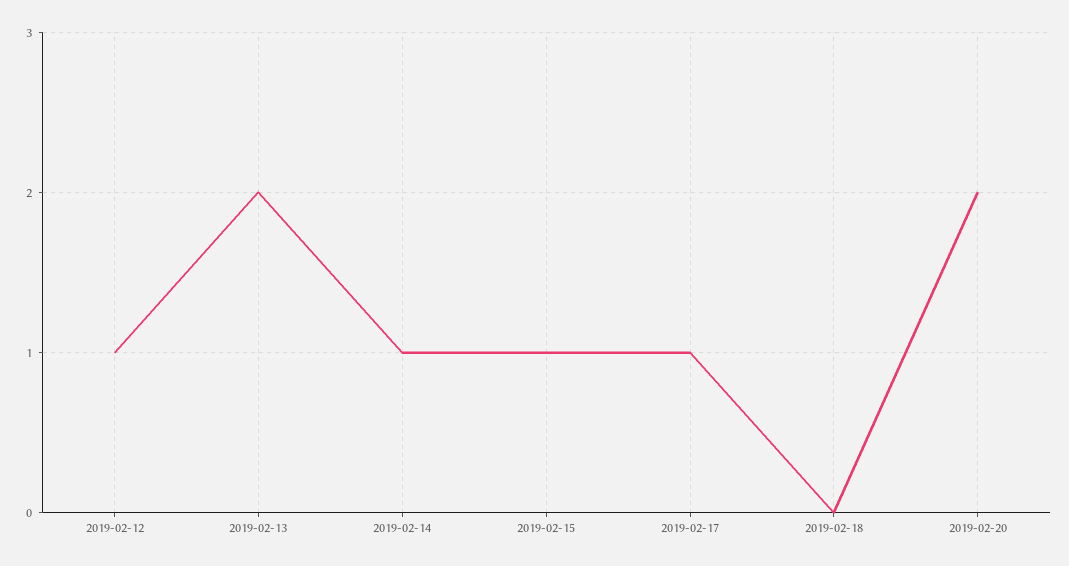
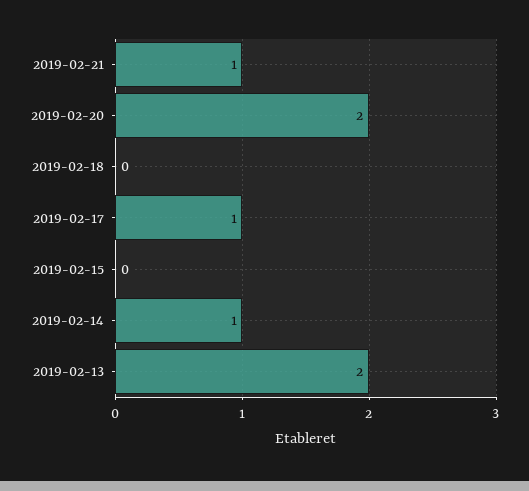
2019-02-12: 1 -> none
2019-02-15: 1 -> 0
2019-02-21: none -> 1

